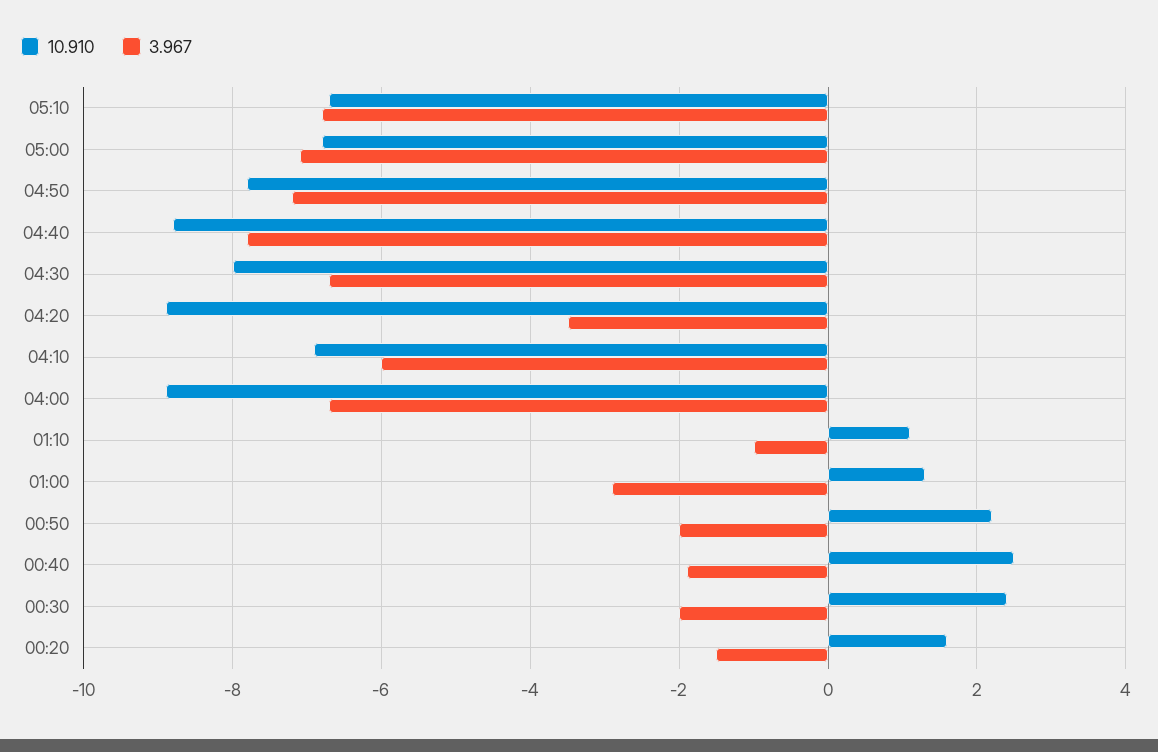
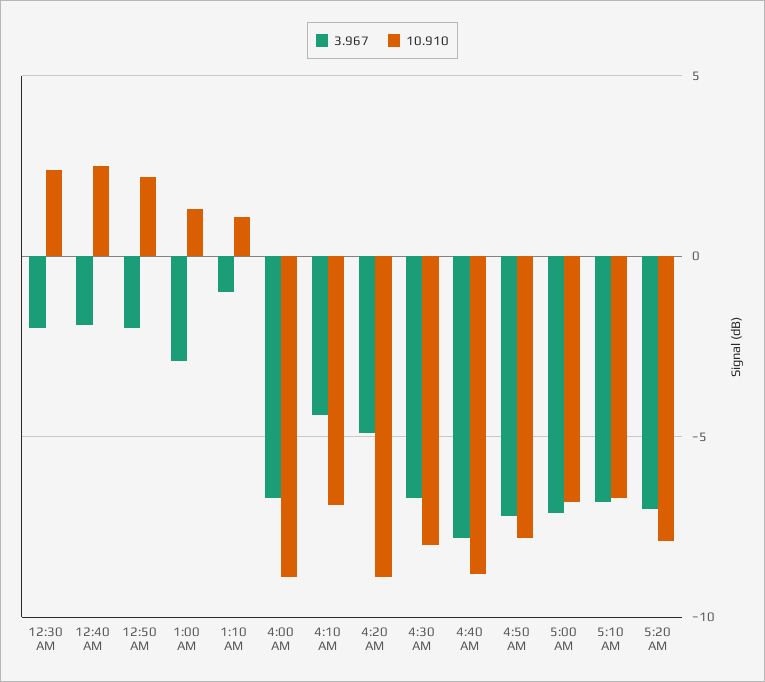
3.967, 04:20: -3.5 -> -5
3.967, 04:10: -6 -> -4.5
10.910, 00:20: 1.5 -> none
3.967, 00:20: -1.5 -> none
3.967, 5:20 AM: none -> -7
10.910, 5:20 AM: none -> -8

